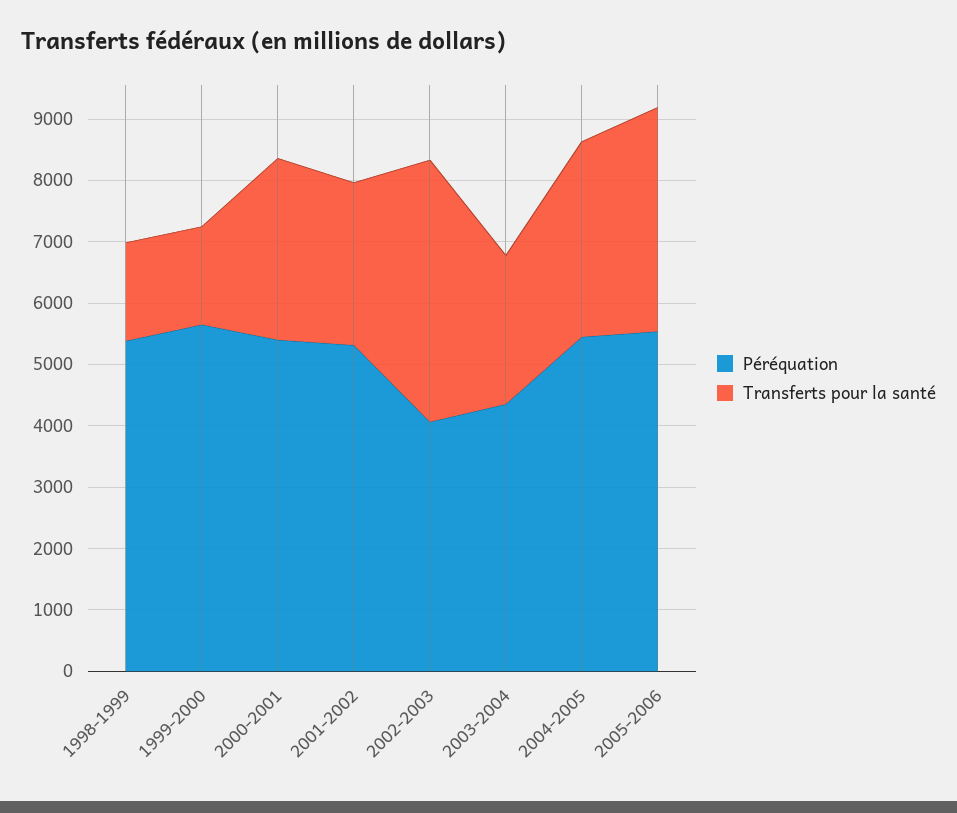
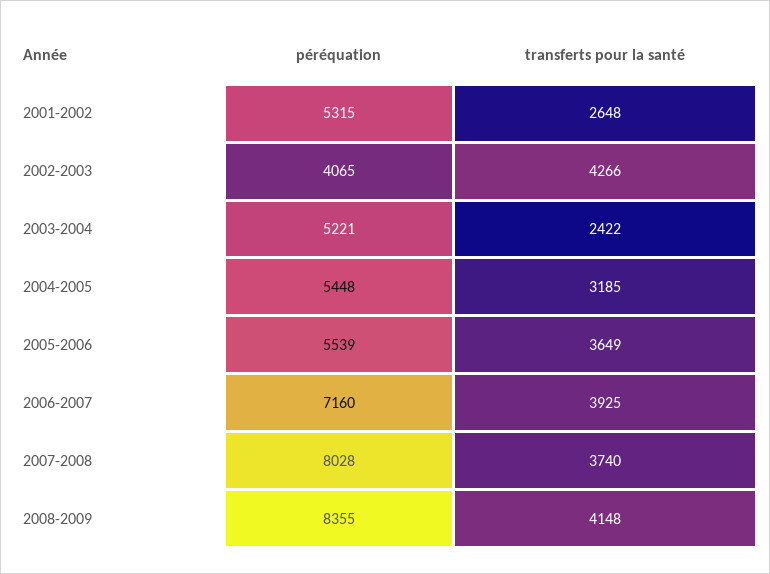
Péréquation, 1998-1999: 5400 -> none
Transferts pour la santé, 1998-1999: 1600 -> none
Péréquation, 1999-2000: 5600 -> none
Transferts pour la santé, 1999-2000: 1600 -> none
Péréquation, 2000-2001: 5400 -> none
Transferts pour la santé, 2000-2001: 3000 -> none
Péréquation, 2003-2004: 4400 -> 5221
Péréquation, 2006-2007: none -> 7160
Transferts pour la santé, 2006-2007: none -> 3925
Péréquation, 2007-2008: none -> 8028
Transferts pour la santé, 2007-2008: none -> 3740
Péréquation, 2008-2009: none -> 8355
Transferts pour la santé, 2008-2009: none -> 4148

